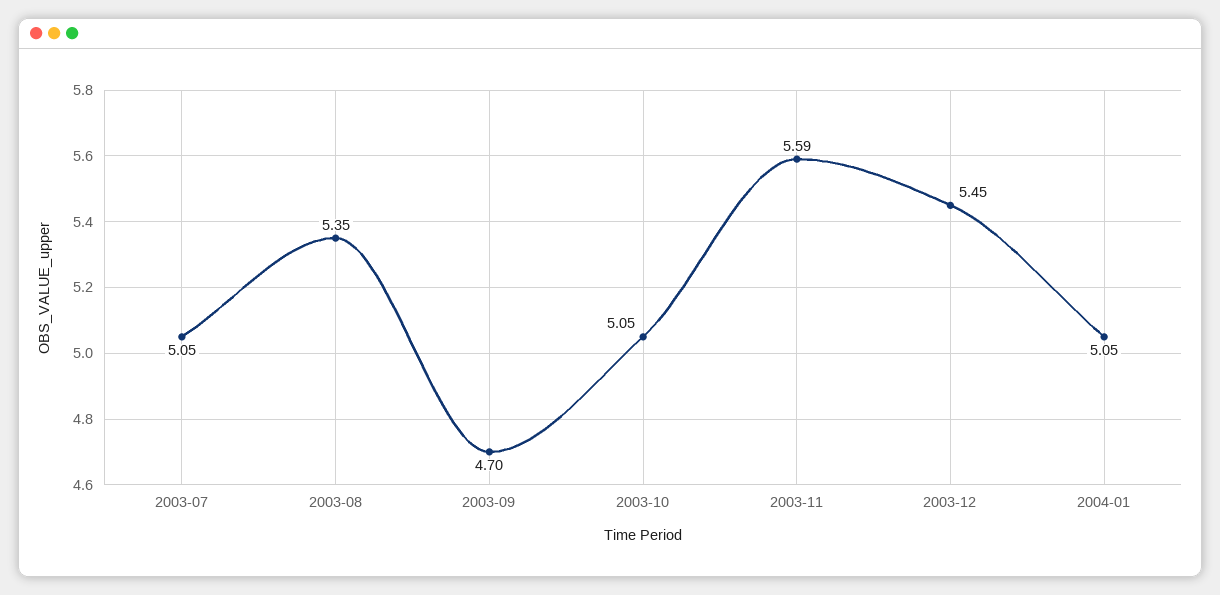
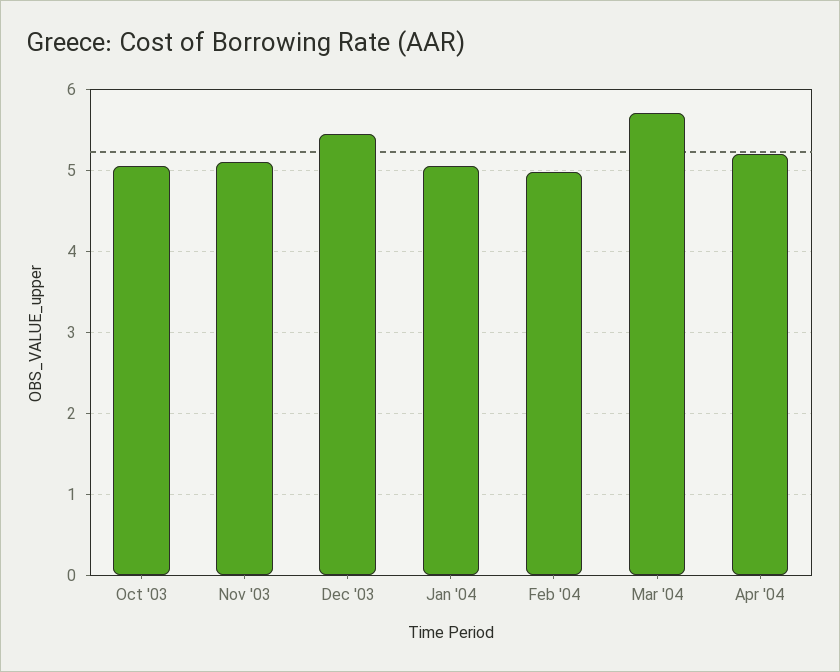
2003-07: 5.05 -> none
2003-08: 5.35 -> none
2003-09: 4.7 -> none
2003-11: 5.59 -> 5.1
Feb '04: none -> 5
Mar '04: none -> 5.7
Apr '04: none -> 5.2

